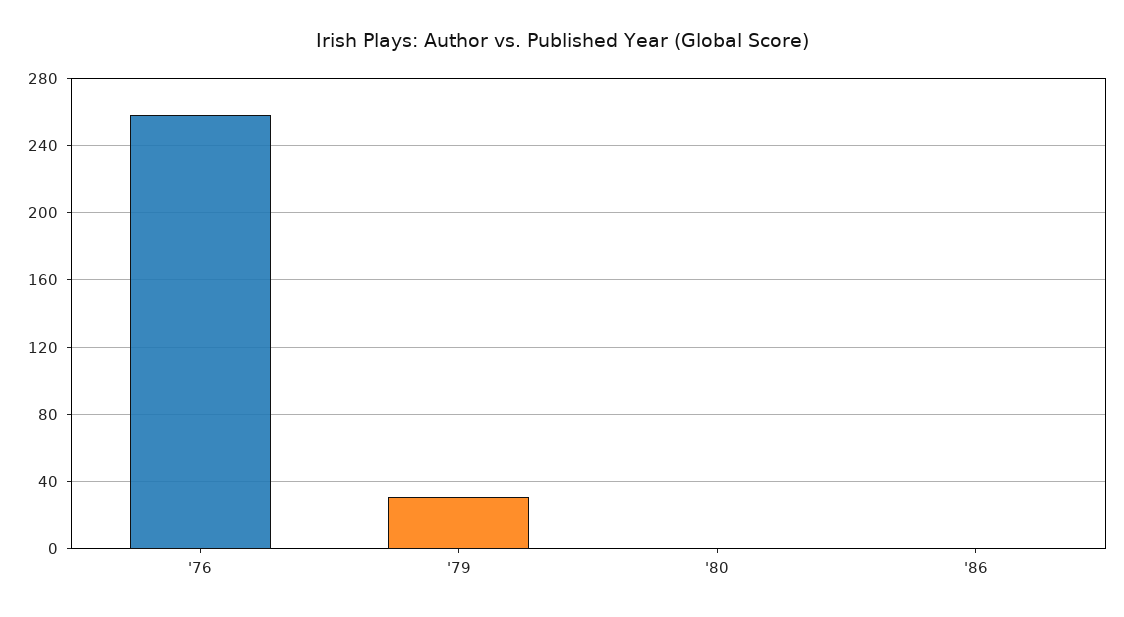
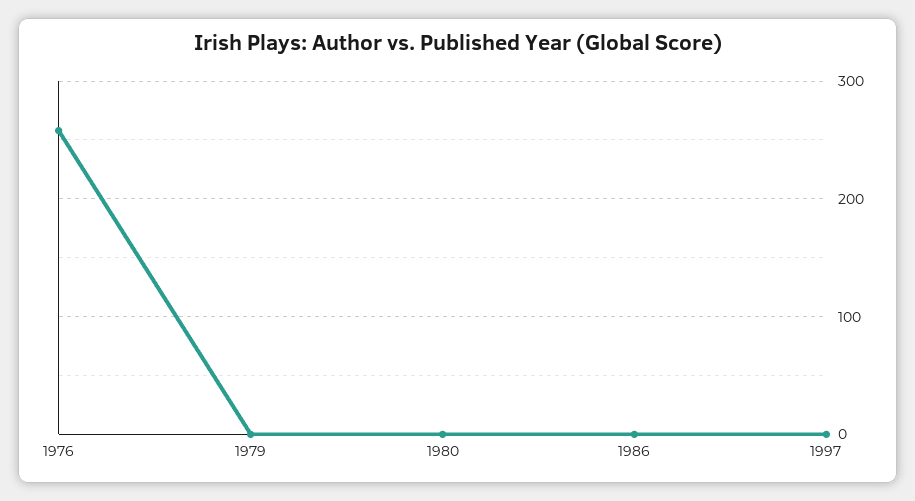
'79: 30 -> 0
1997: none -> 0

